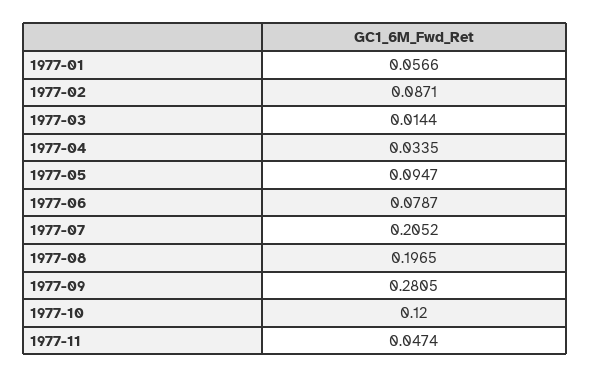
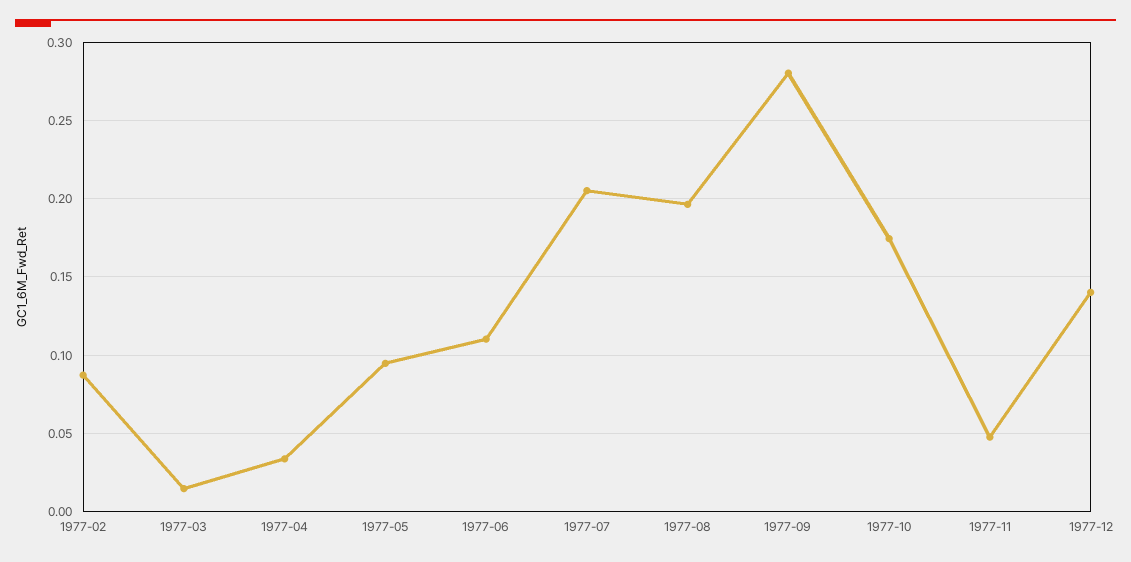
1977-01: 0.0566 -> none
1977-06: 0.0787 -> 0.11
1977-10: 0.12 -> 0.175
1977-12: none -> 0.14

